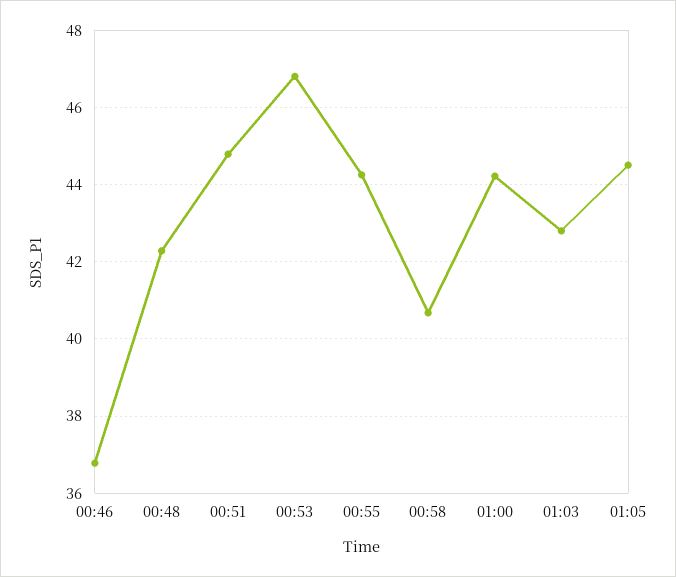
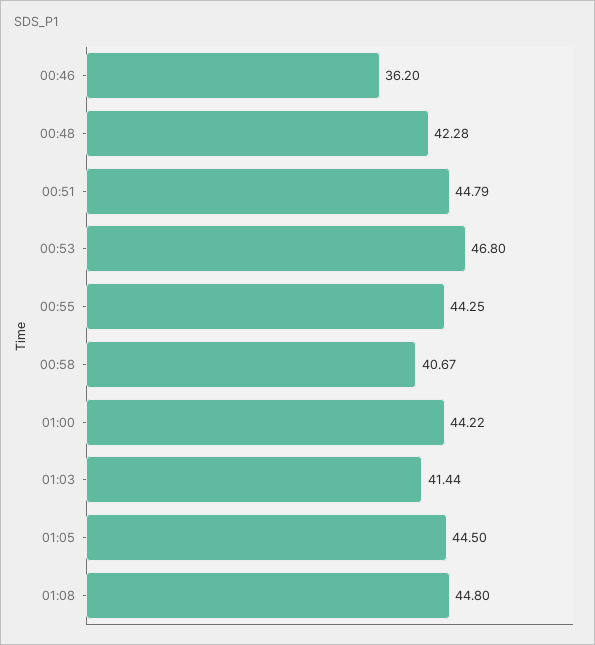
00:46: 36.8 -> 36.2
01:03: 42.8 -> 41.44
01:08: none -> 44.8

